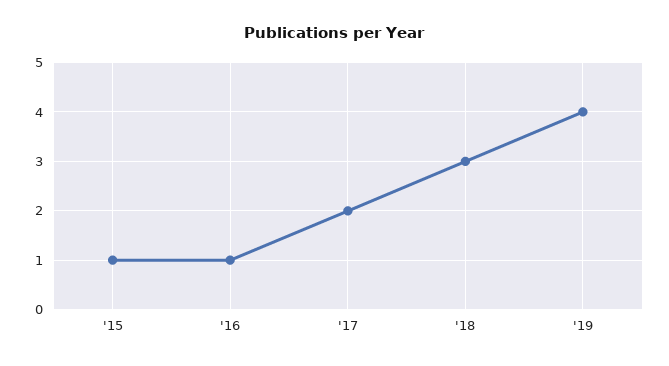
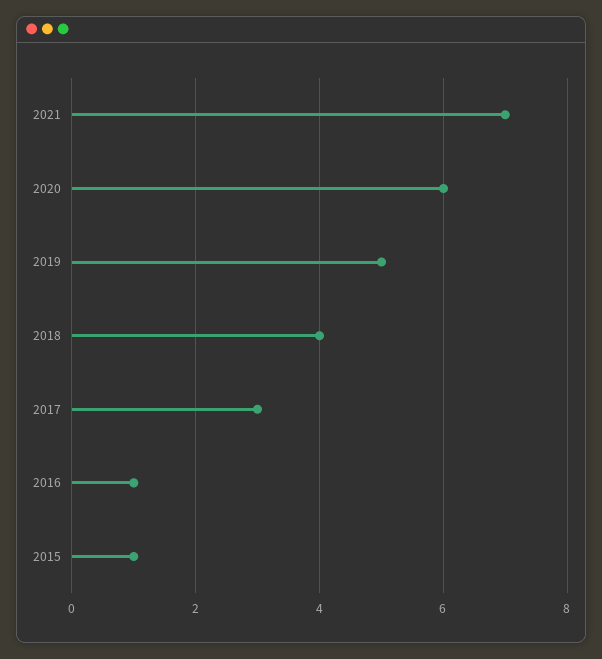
'17: 2 -> 3
'18: 3 -> 4
'19: 4 -> 5
2021: none -> 7
2020: none -> 6

